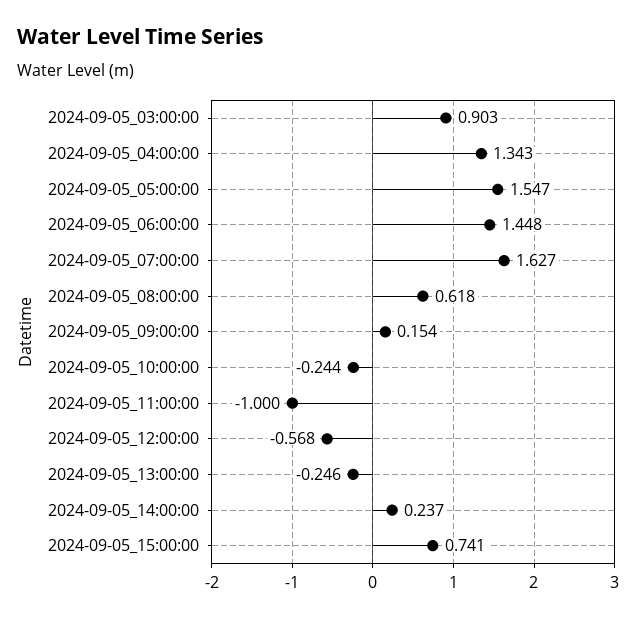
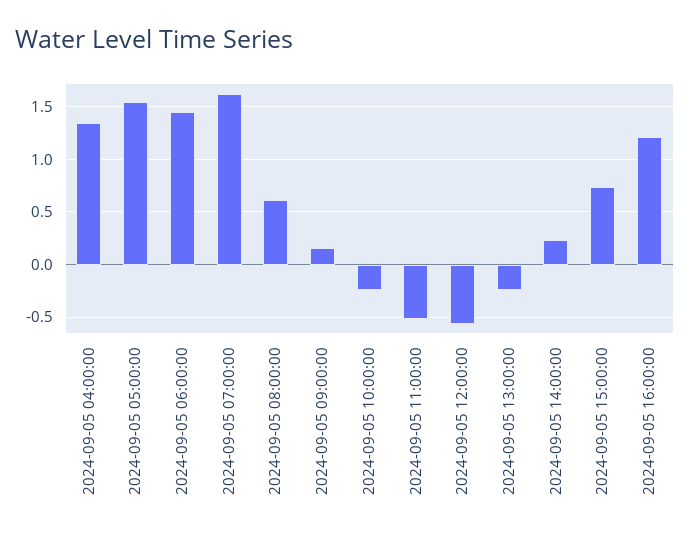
2024-09-05_03:00:00: 0.903 -> none
2024-09-05_11:00:00: -1 -> -0.5
2024-09-05 16:00:00: none -> 1.2

